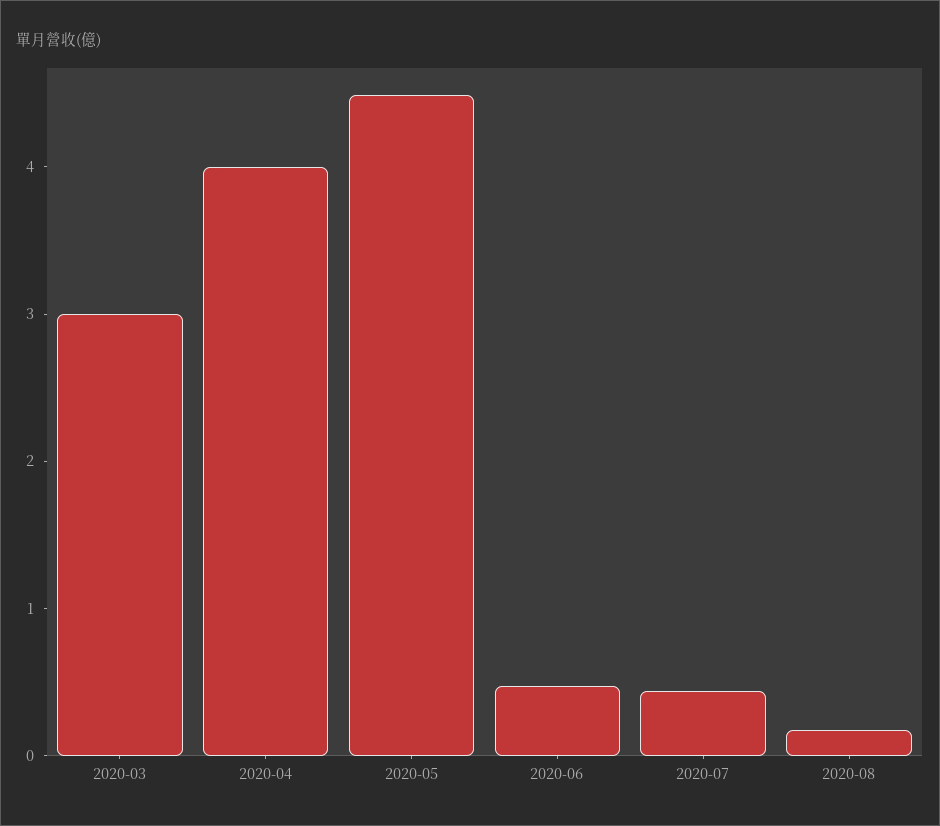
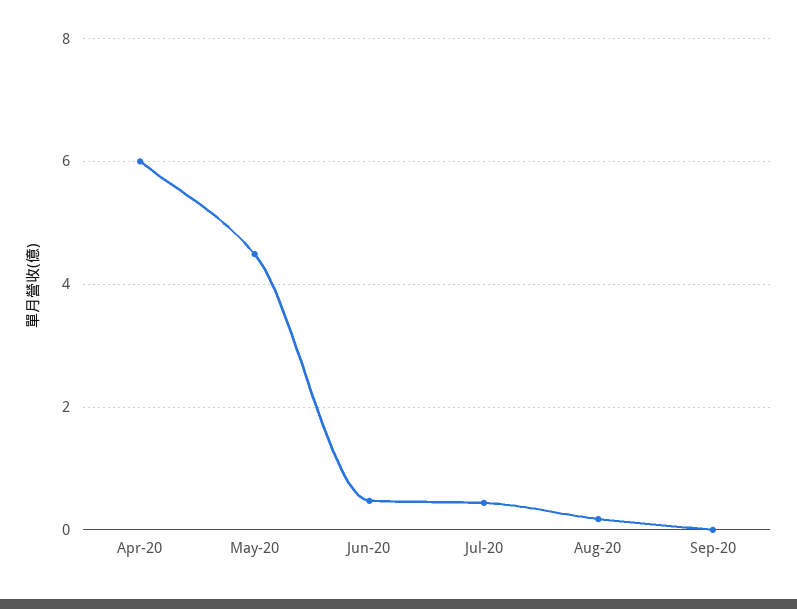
2020-03: 3 -> none
2020-04: 4 -> 6
Sep-20: none -> 0

